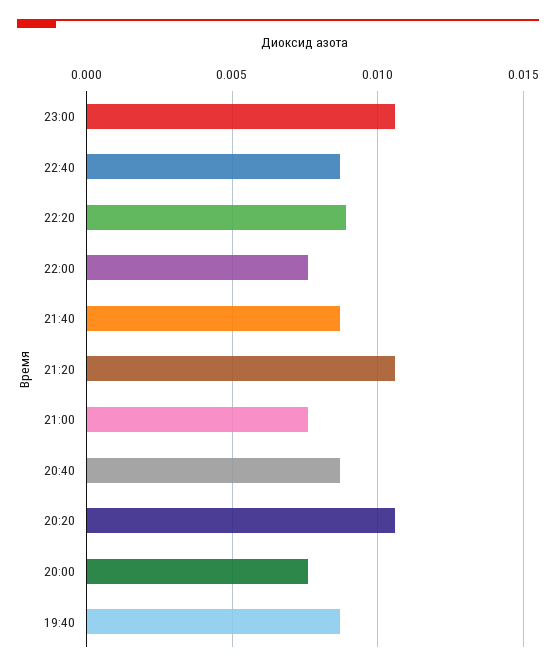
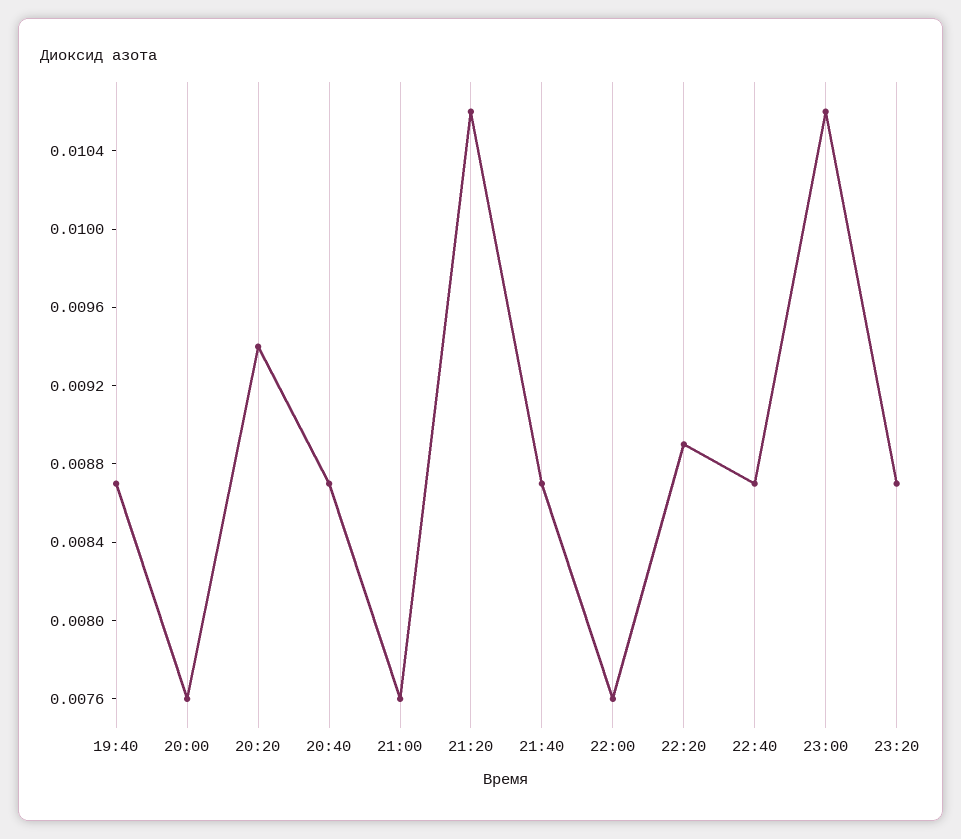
20:20: 0.0105 -> 0.0094
23:20: none -> 0.0087

